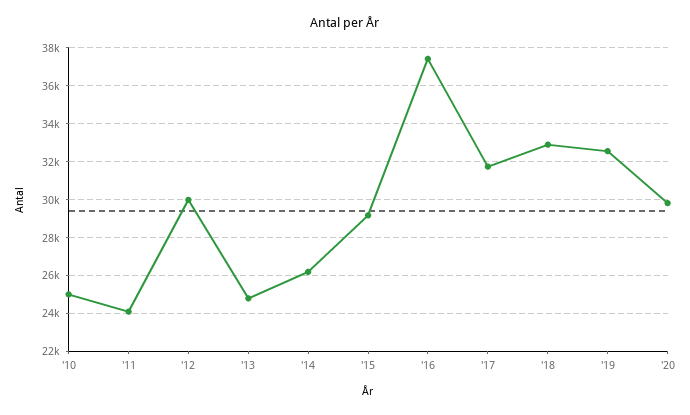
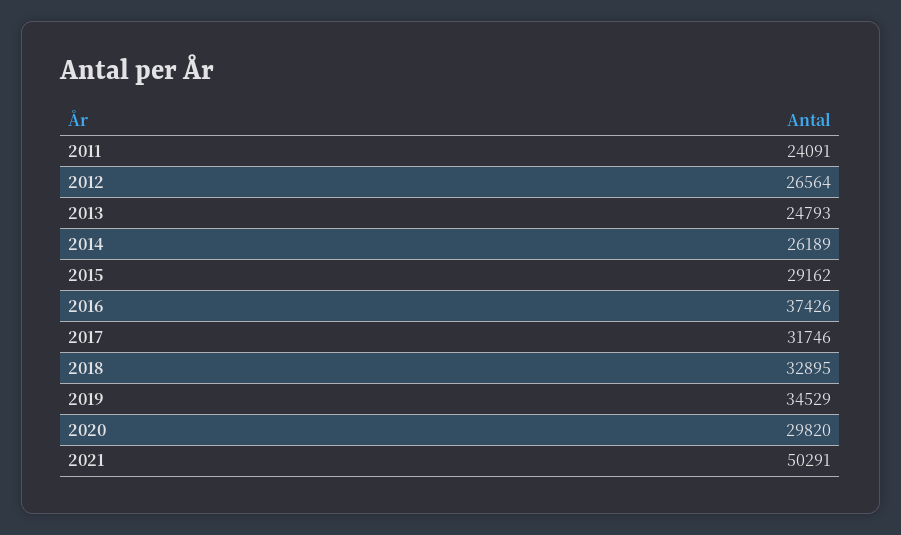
'10: 25000 -> none
'12: 30000 -> 26564
'19: 32500 -> 34529
2021: none -> 50291

